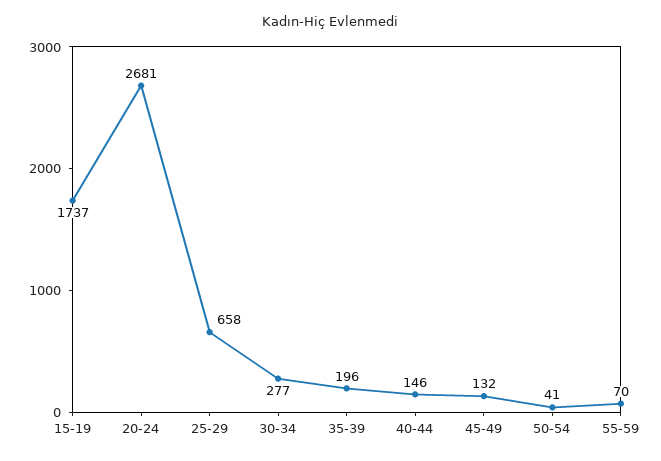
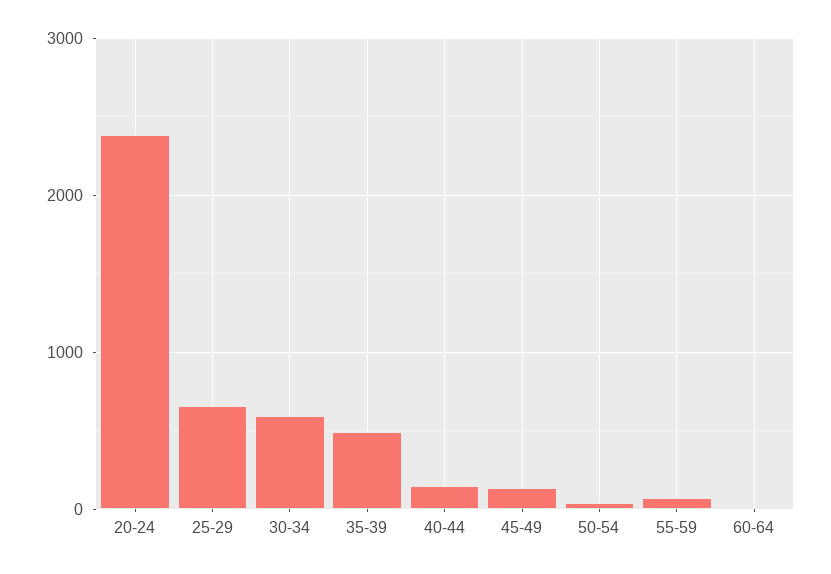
15-19: 1737 -> none
20-24: 2681 -> 2400
30-34: 277 -> 600
35-39: 196 -> 500
60-64: none -> 0

